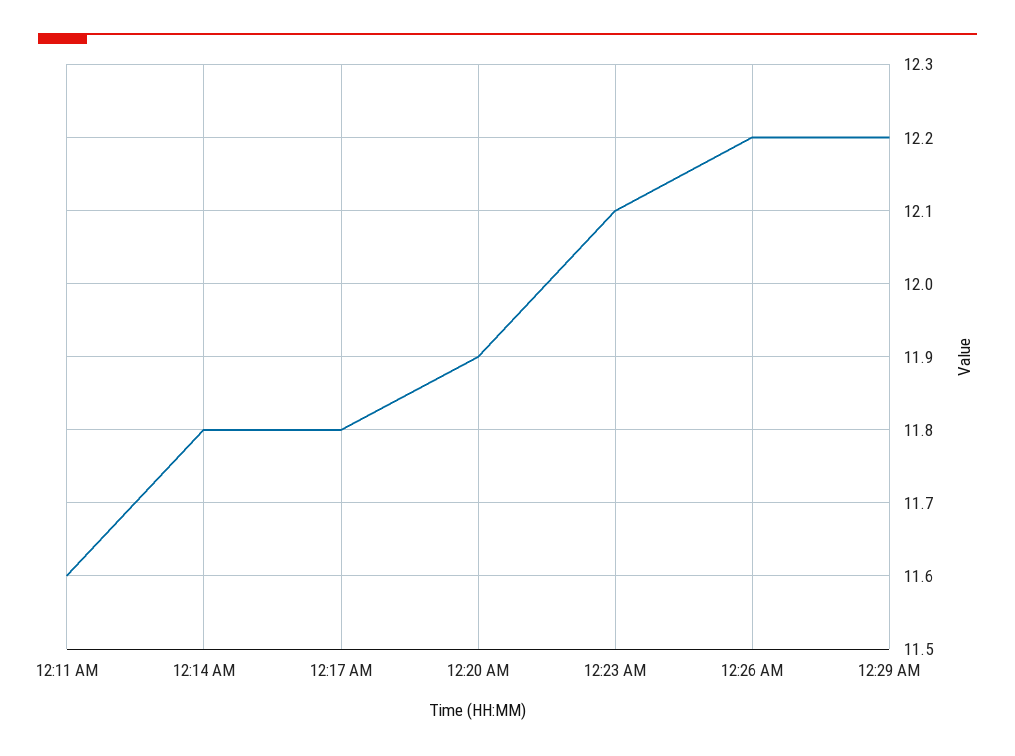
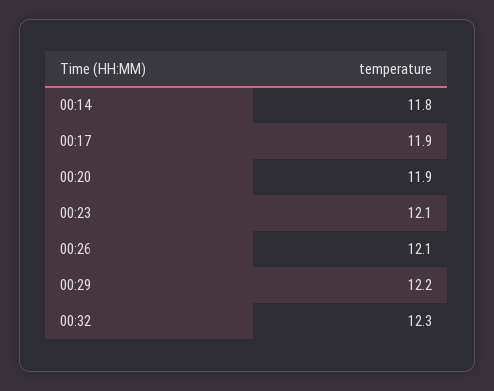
12:11 AM: 11.6 -> none
12:17 AM: 11.8 -> 11.9
12:26 AM: 12.2 -> 12.1
00:32: none -> 12.3

